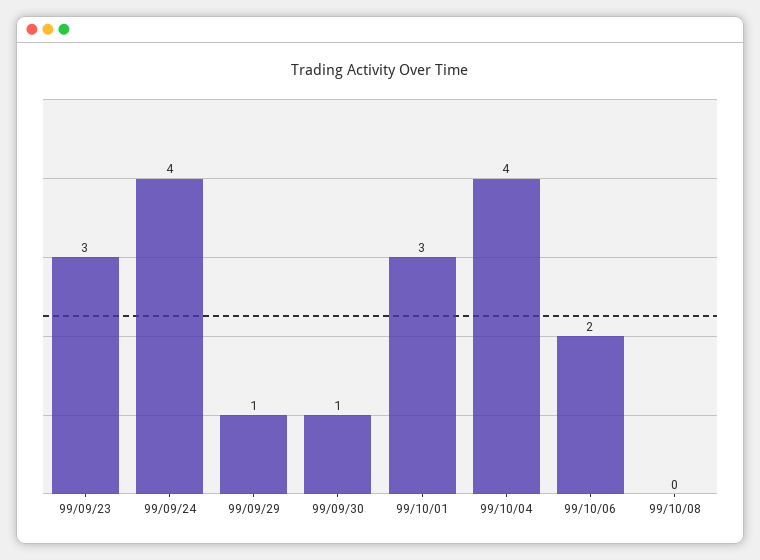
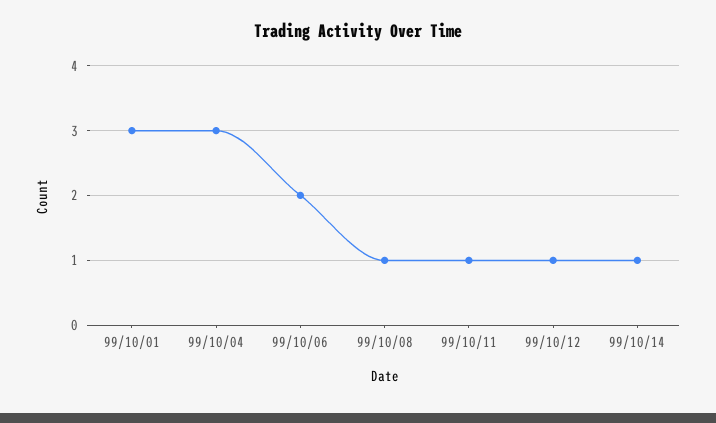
99/09/23: 3 -> none
99/09/24: 4 -> none
99/09/29: 1 -> none
99/09/30: 1 -> none
99/10/04: 4 -> 3
99/10/08: 0 -> 1
99/10/11: none -> 1
99/10/12: none -> 1
99/10/14: none -> 1

